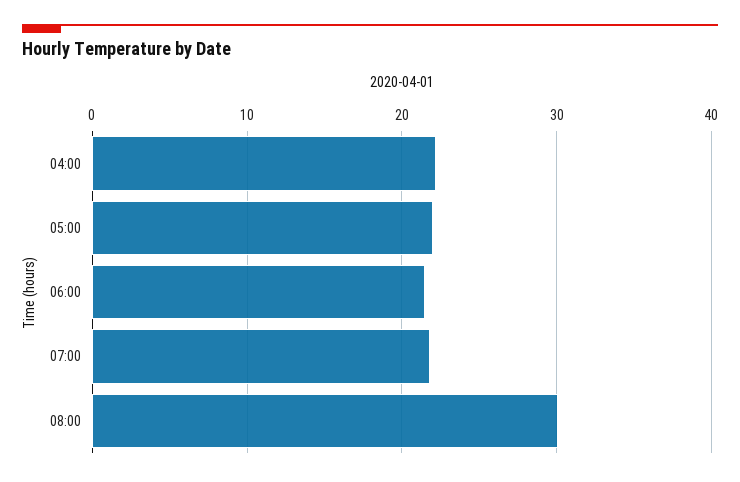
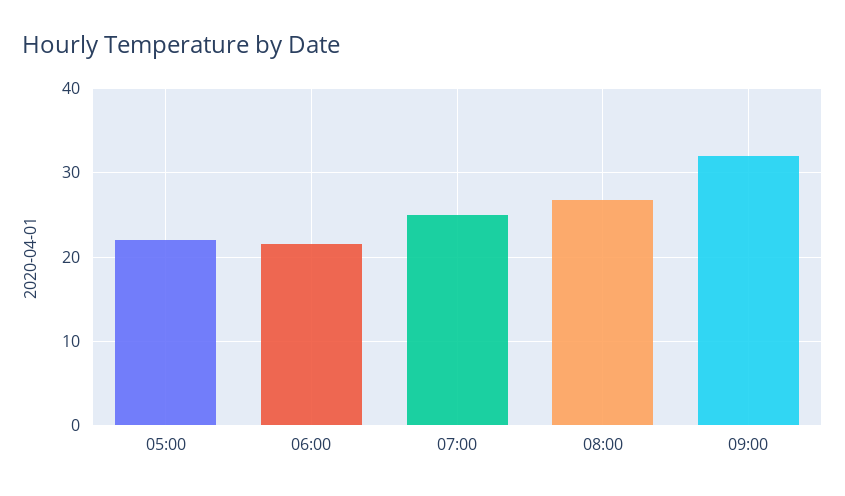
04:00: 22 -> none
07:00: 22 -> 25
08:00: 30 -> 27
09:00: none -> 32

